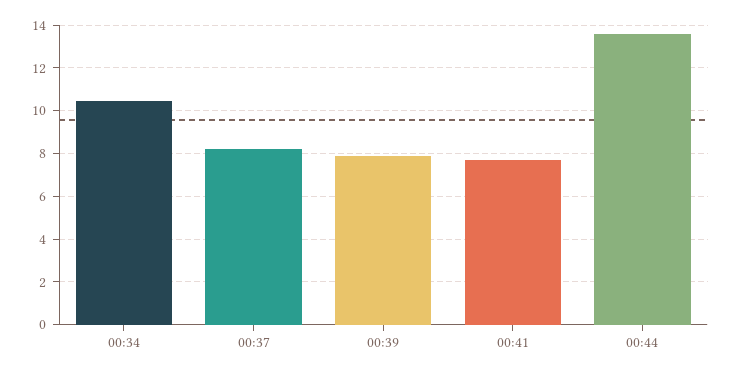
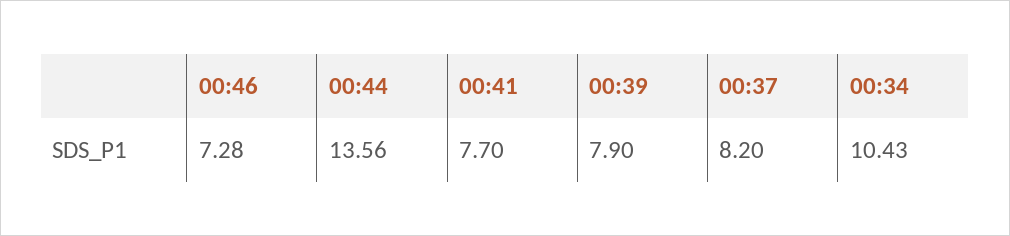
00:46: none -> 7.28

